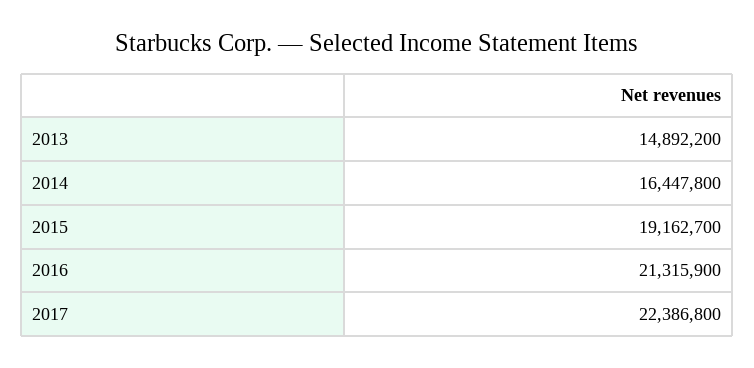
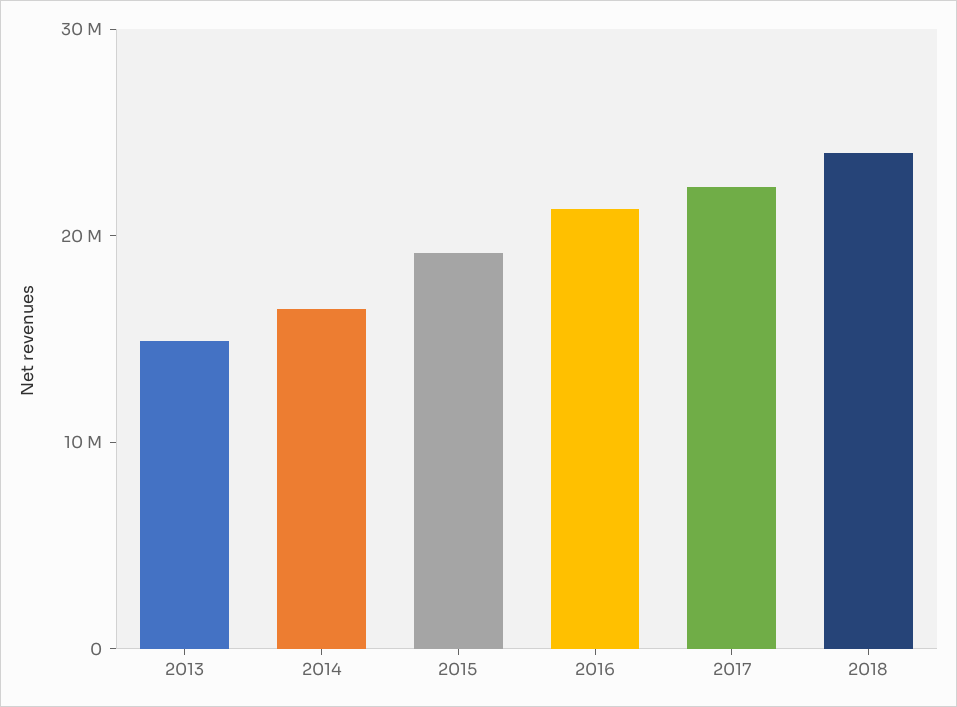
2018: none -> 24000000

